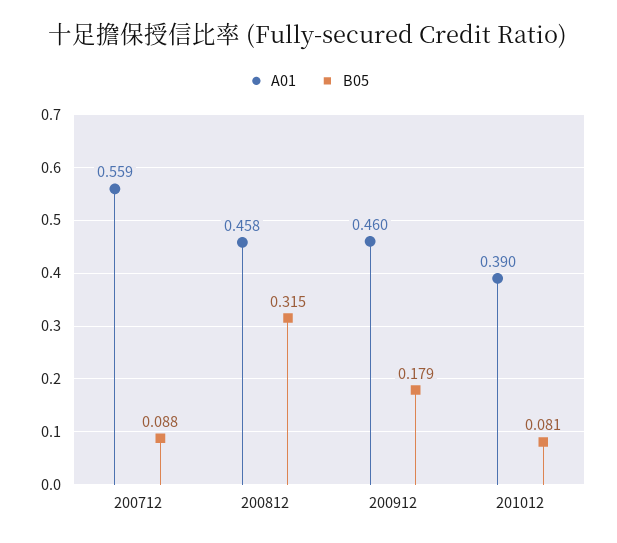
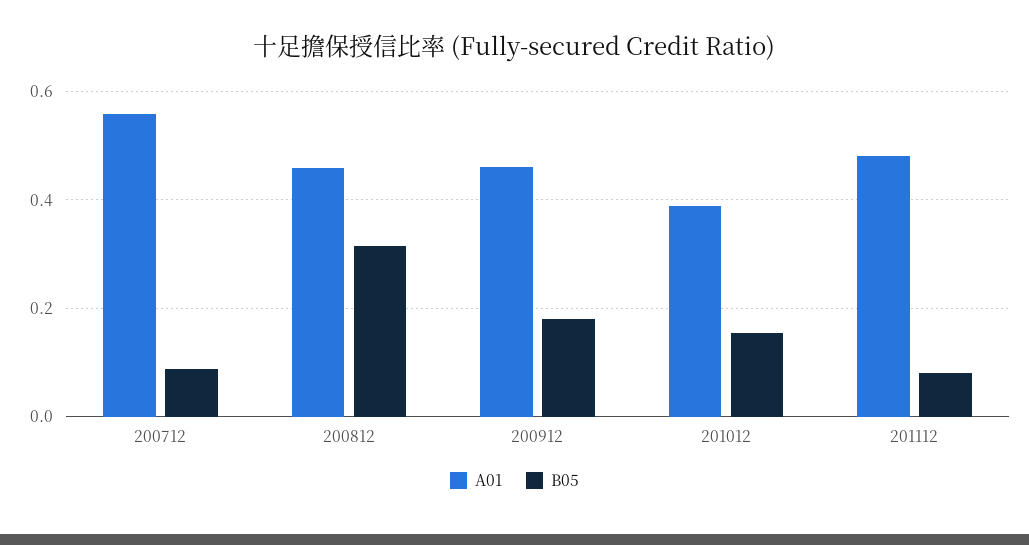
B05, 201012: 0.081 -> 0.16
A01, 201112: none -> 0.48
B05, 201112: none -> 0.08

